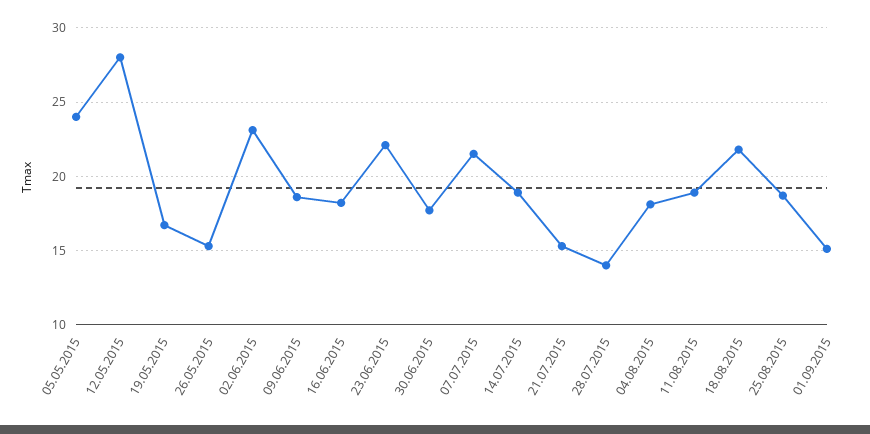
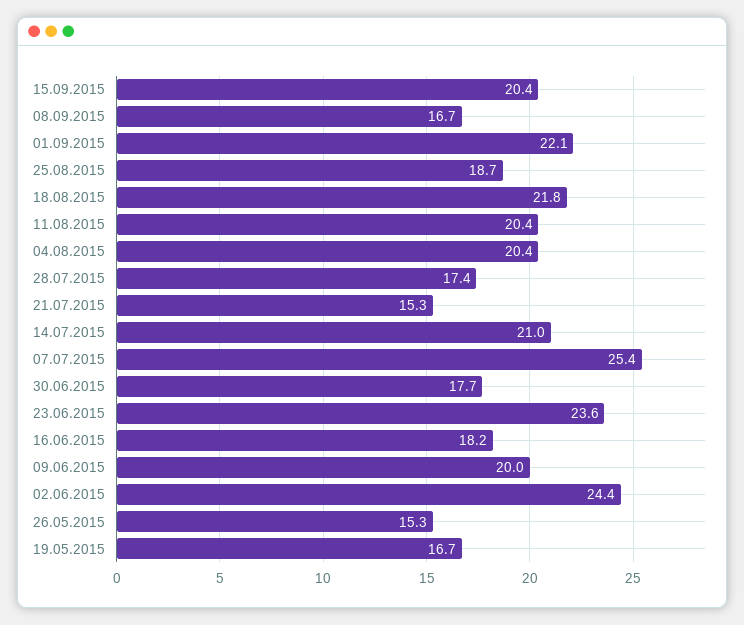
05.05.2015: 24 -> none
12.05.2015: 28 -> none
02.06.2015: 23 -> 24.4
09.06.2015: 18.5 -> 20
23.06.2015: 22 -> 23.6
07.07.2015: 21.5 -> 25.4
14.07.2015: 19 -> 21
28.07.2015: 14 -> 17.4
04.08.2015: 18 -> 20.4
11.08.2015: 19 -> 20.4
01.09.2015: 15 -> 22.1
15.09.2015: none -> 20.4
08.09.2015: none -> 16.7

